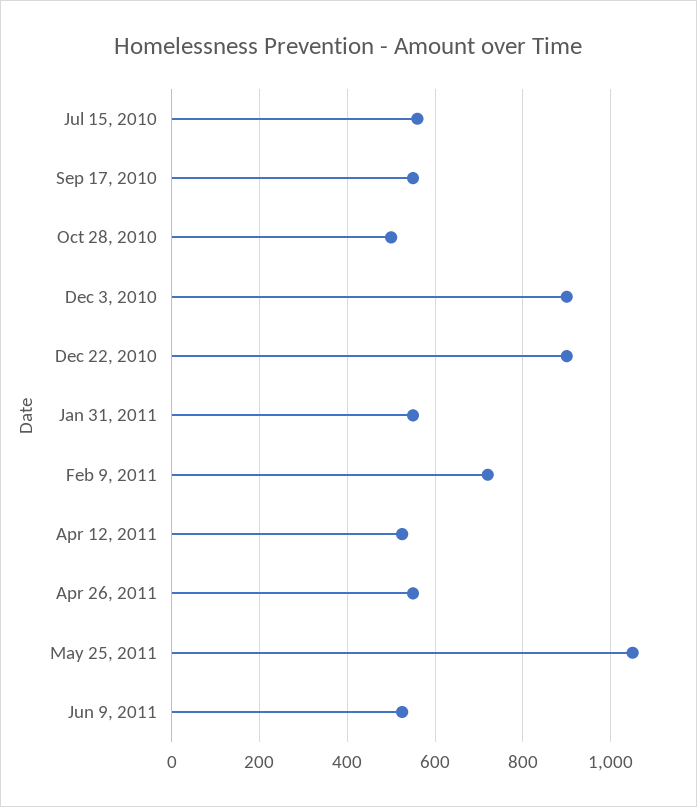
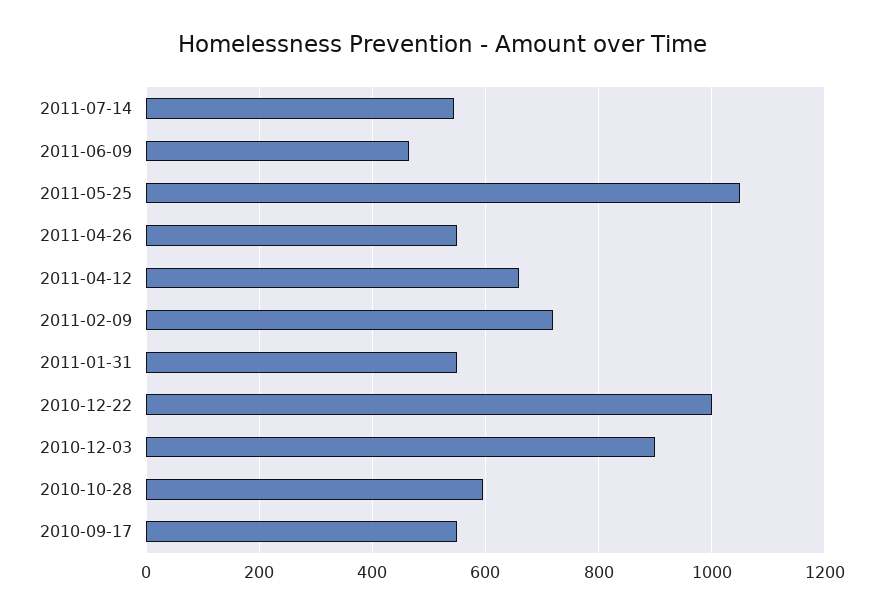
Jul 15, 2010: 560 -> none
Oct 28, 2010: 500 -> 600
Dec 22, 2010: 900 -> 1000
Apr 12, 2011: 520 -> 660
Jun 9, 2011: 520 -> 460
2011-07-14: none -> 540

